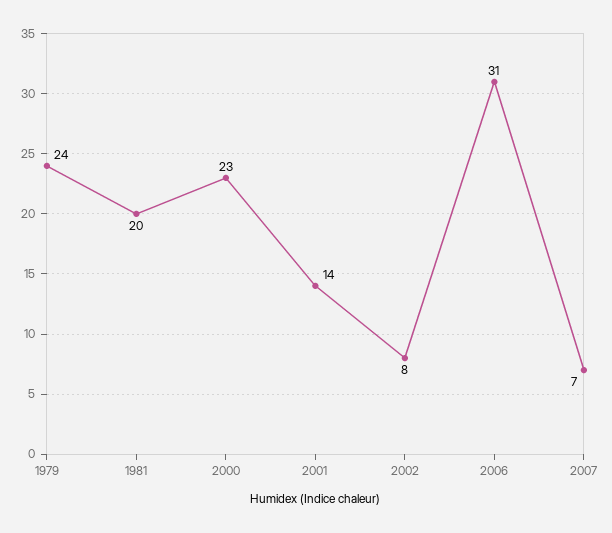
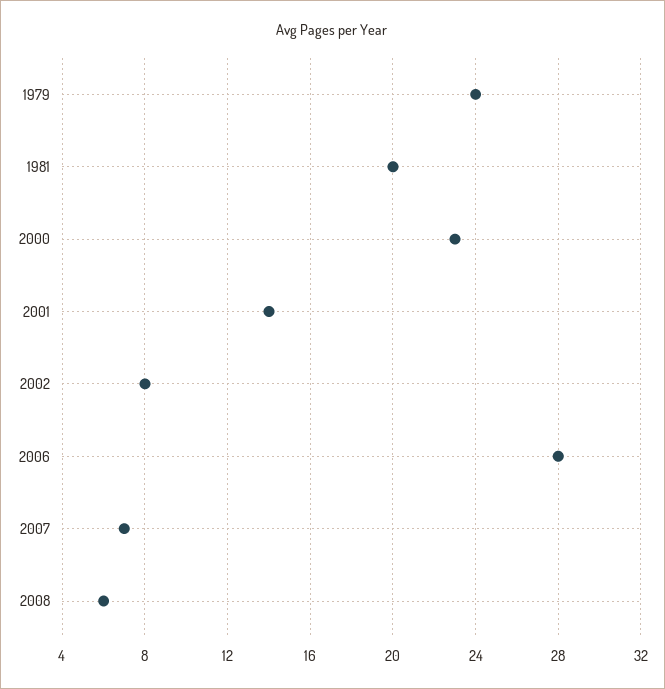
2006: 31 -> 28
2008: none -> 6

